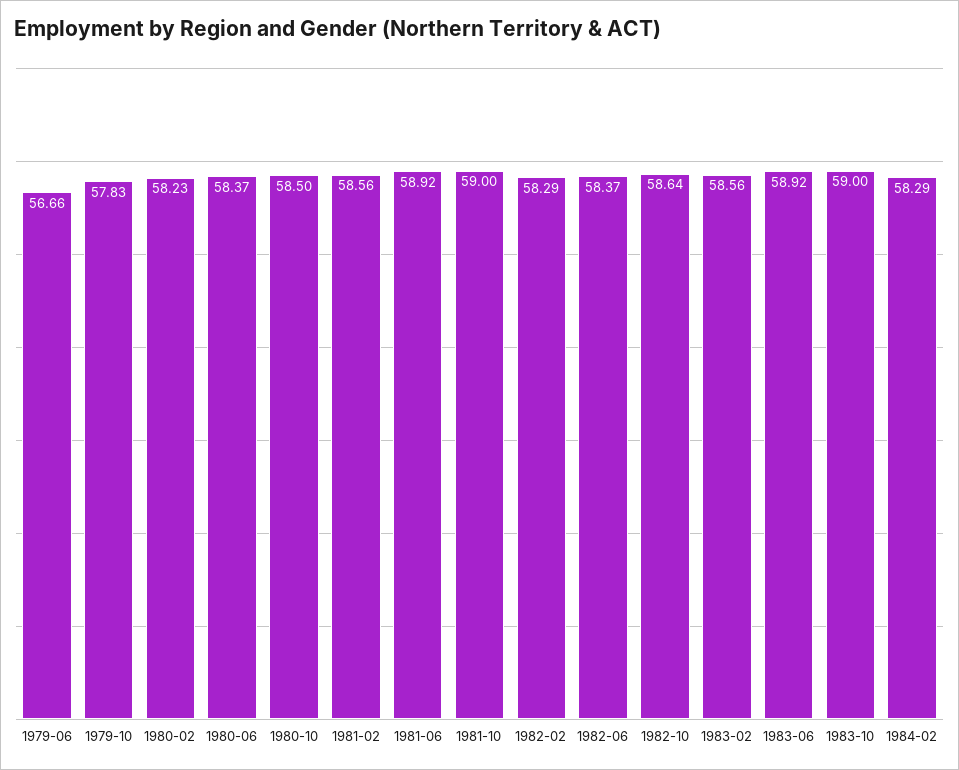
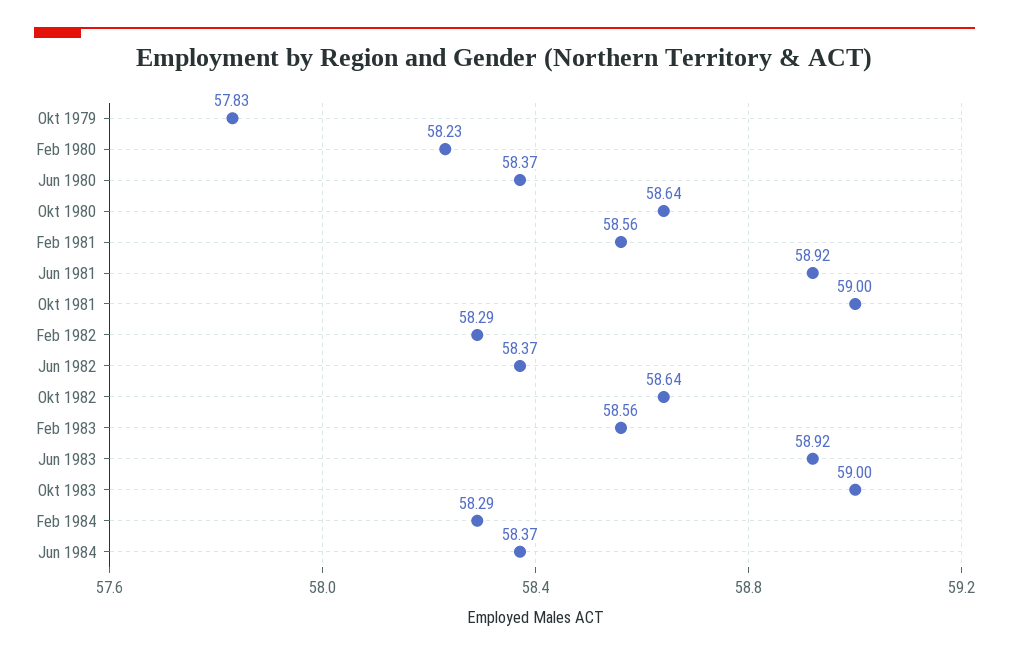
1979-06: 56.66 -> none
1980-10: 58.5 -> 58.64
Jun 1984: none -> 58.37

